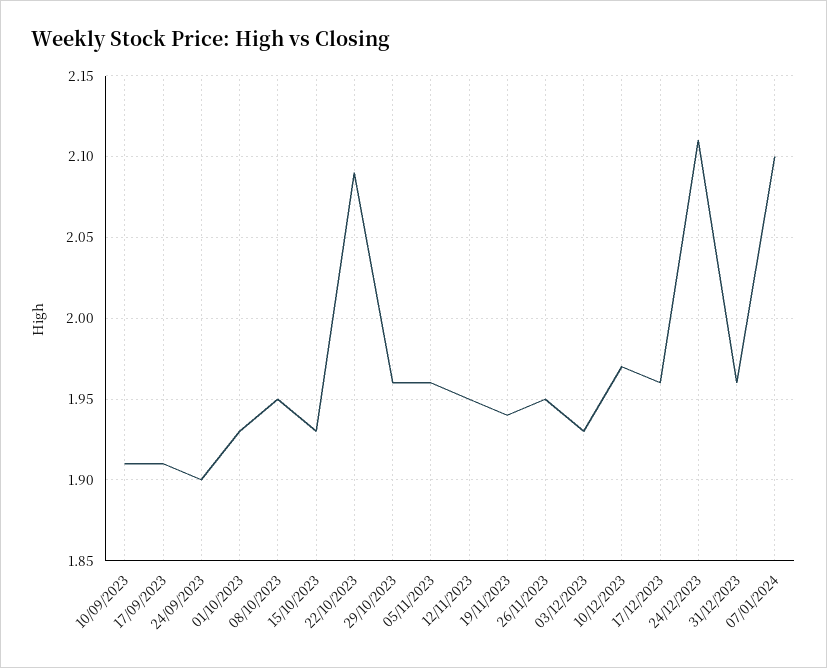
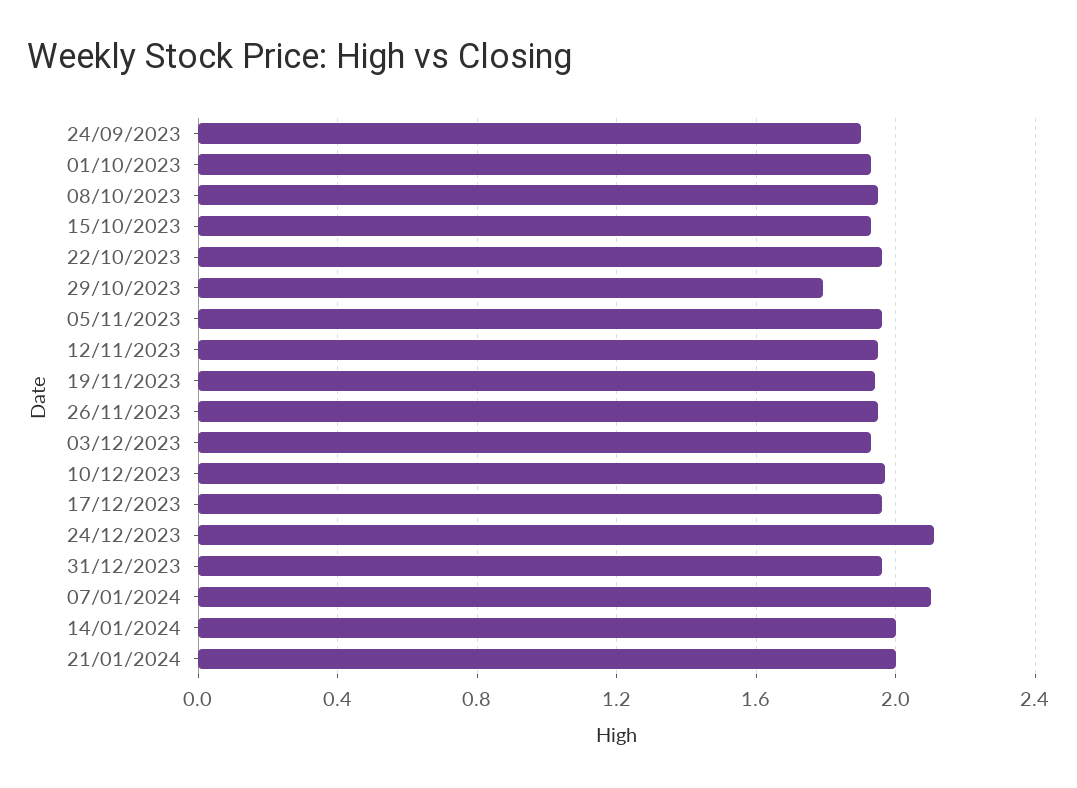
10/09/2023: 1.91 -> none
17/09/2023: 1.91 -> none
22/10/2023: 2.09 -> 1.95
29/10/2023: 1.96 -> 1.8
14/01/2024: none -> 2
21/01/2024: none -> 2

